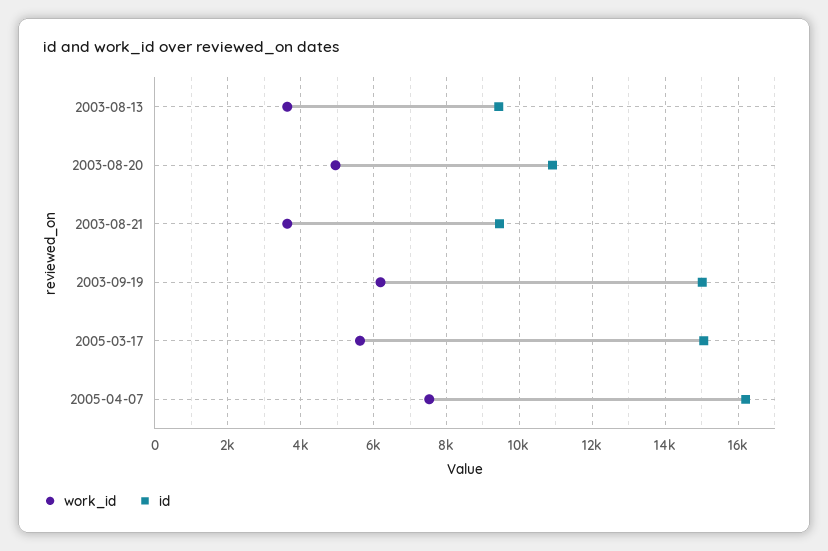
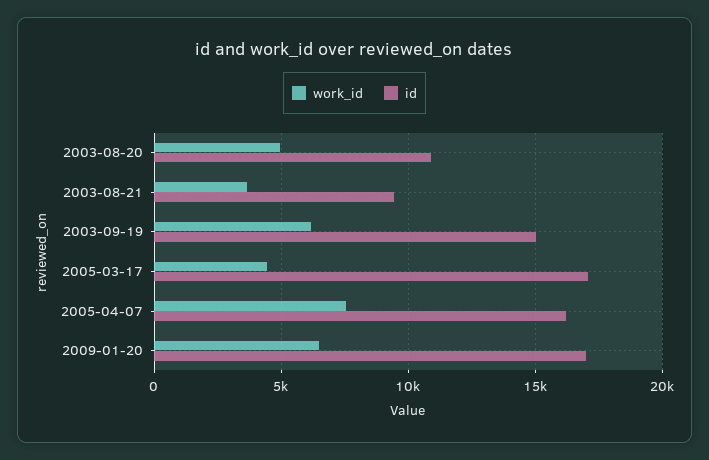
work_id, 2003-08-13: 3600 -> none
id, 2003-08-13: 9400 -> none
work_id, 2005-03-17: 5600 -> 4500
id, 2005-03-17: 15000 -> 17000
work_id, 2009-01-20: none -> 6500
id, 2009-01-20: none -> 17000

